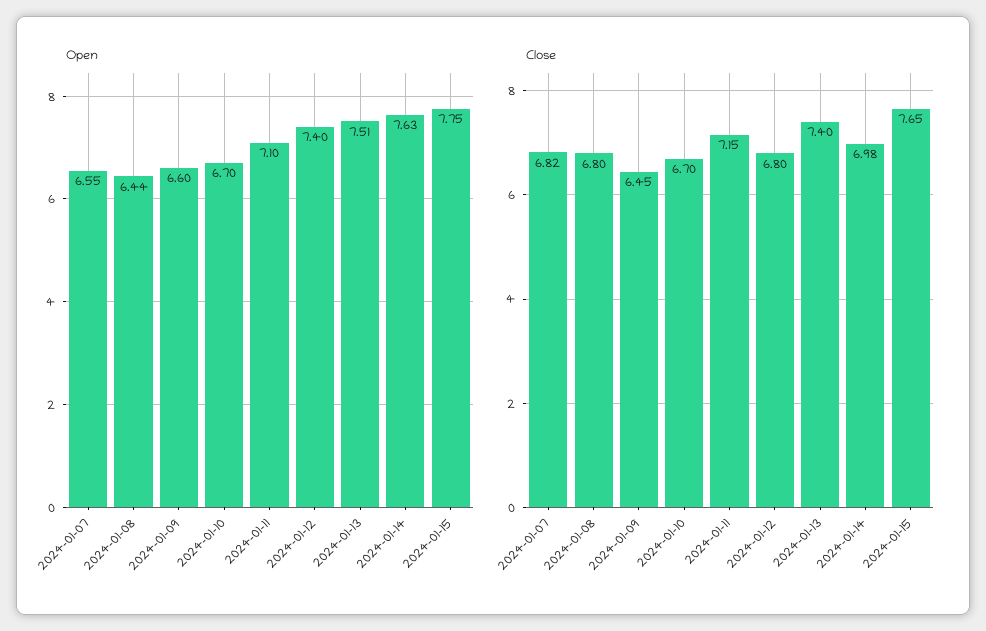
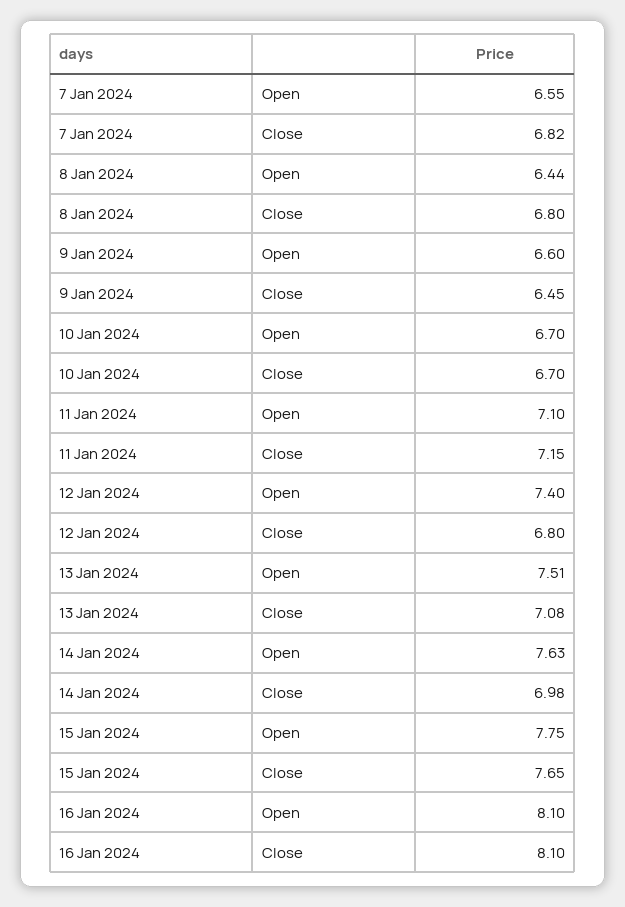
Close, 2024-01-13: 7.4 -> 7.08
Open, 16 Jan 2024: none -> 8.1
Close, 16 Jan 2024: none -> 8.1

